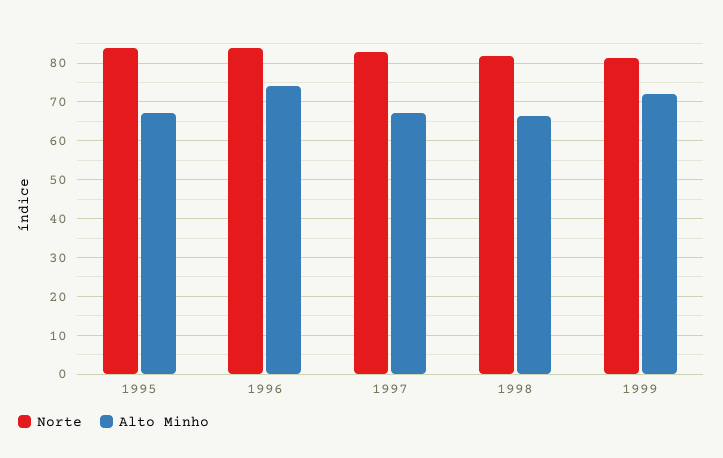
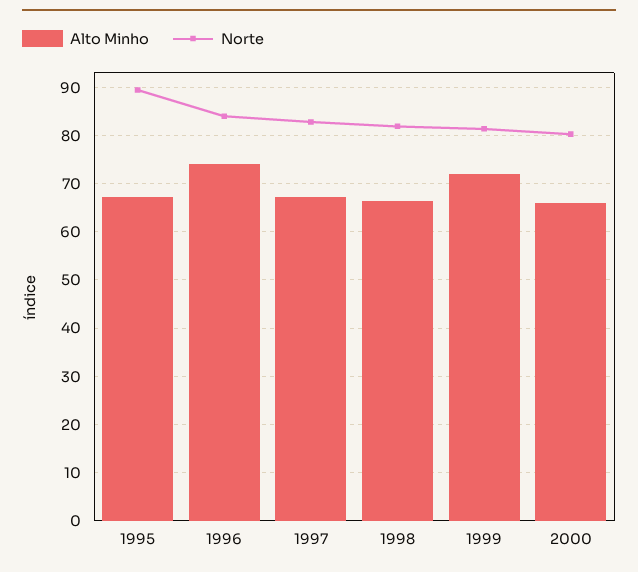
Norte, 1995: 84 -> 90
Alto Minho, 2000: none -> 66
Norte, 2000: none -> 80

